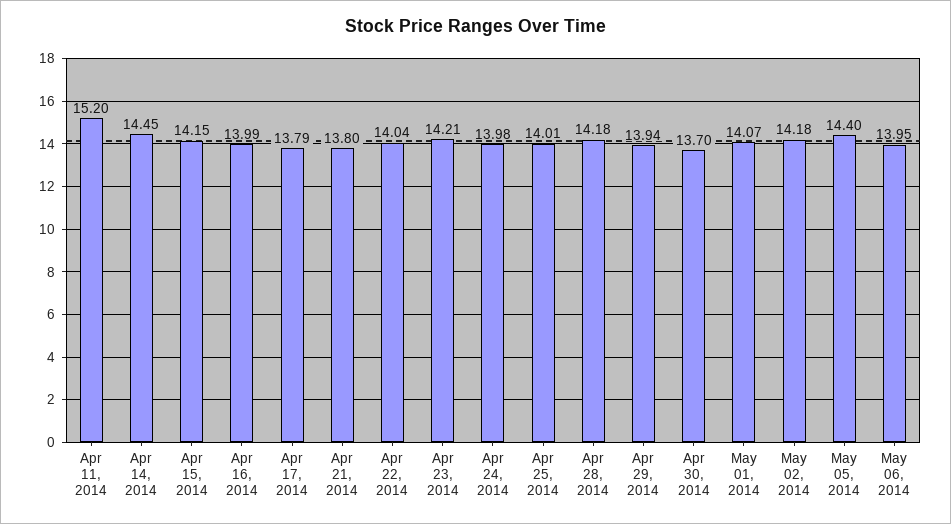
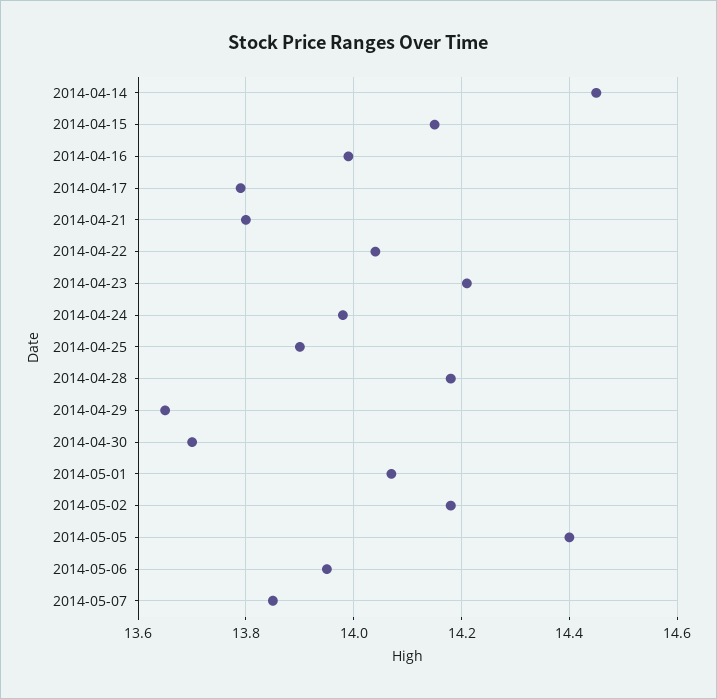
Apr 11, 2014: 15.2 -> none
Apr 25, 2014: 14.01 -> 13.9
Apr 29, 2014: 13.94 -> 13.65
2014-05-07: none -> 13.85

